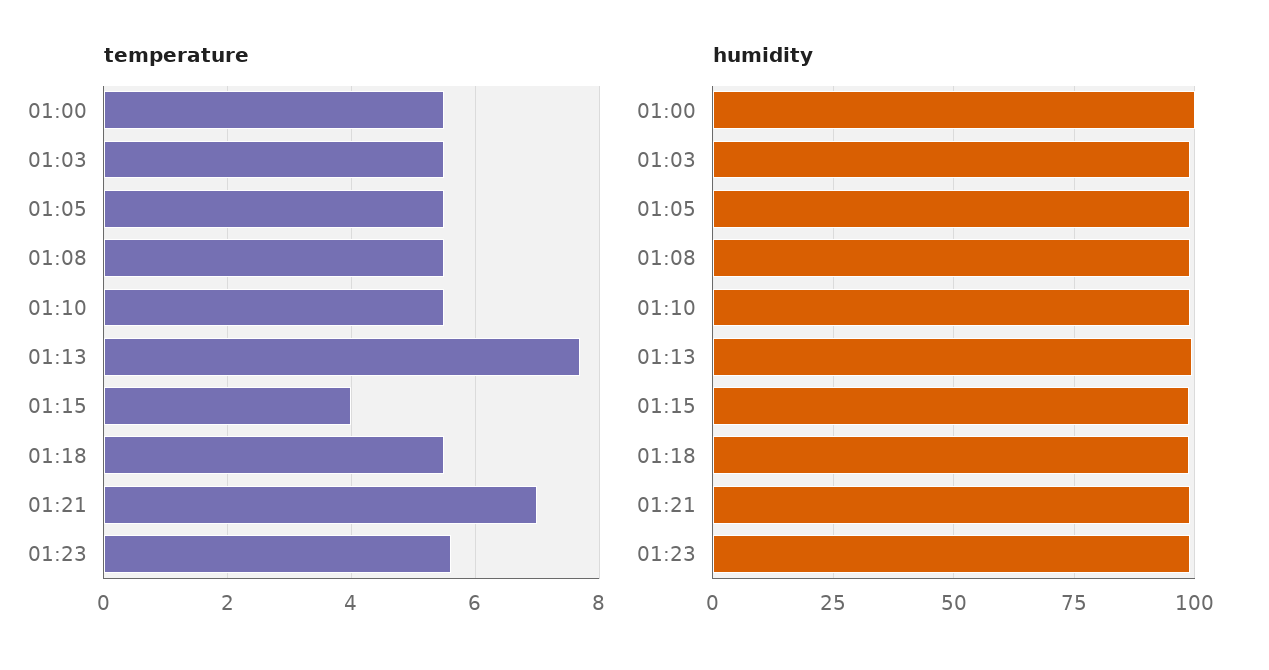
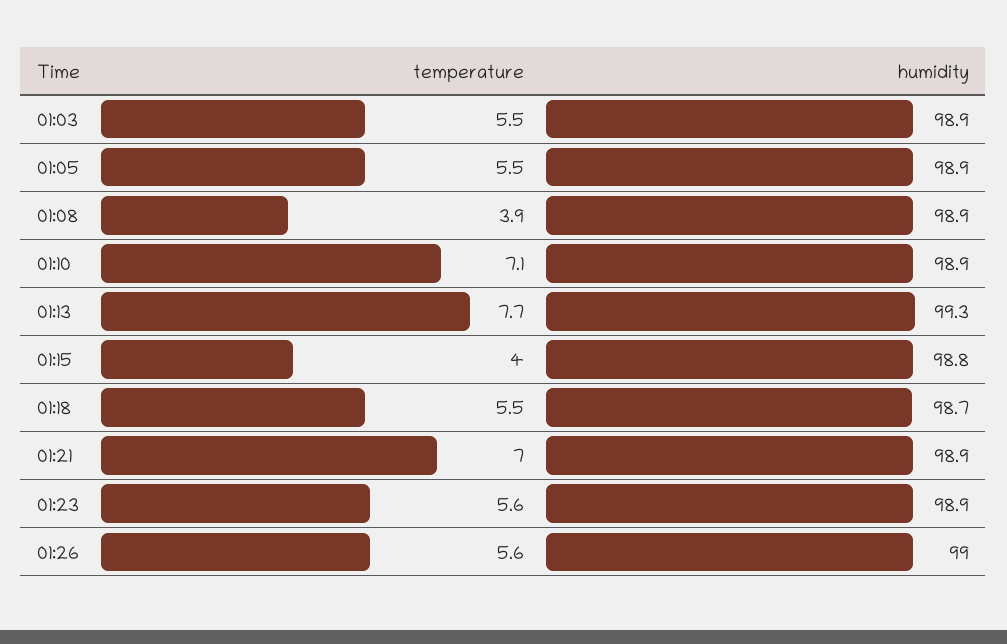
temperature, 01:00: 5.5 -> none
temperature, 01:08: 5.5 -> 3.9
temperature, 01:10: 5.5 -> 7.1
humidity, 01:00: 100 -> none
temperature, 01:26: none -> 5.6
humidity, 01:26: none -> 99

